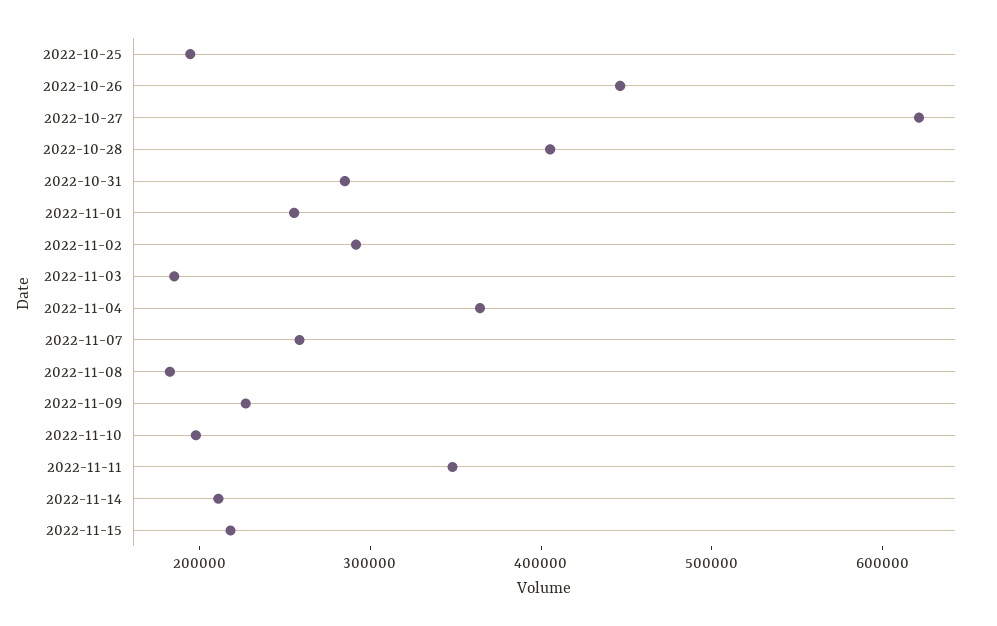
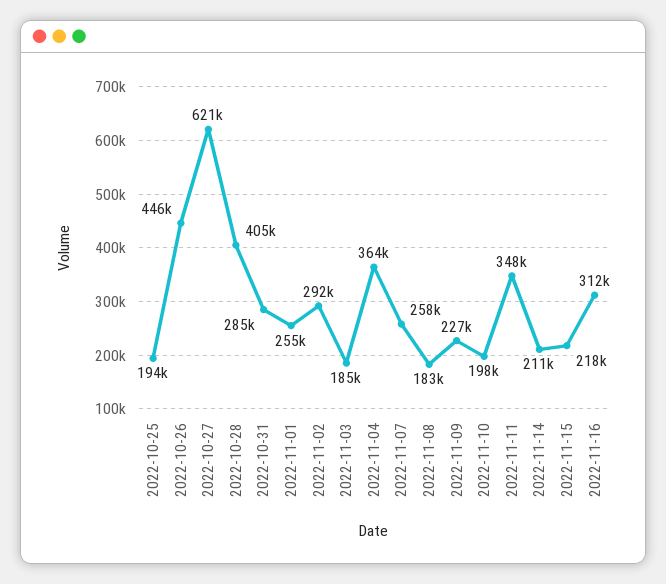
2022-11-16: none -> 312000

